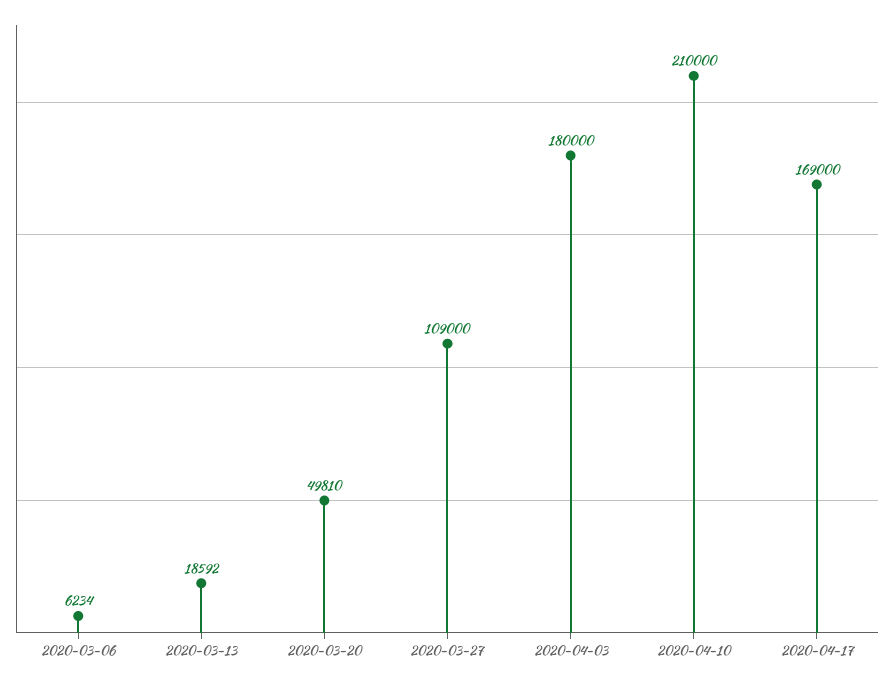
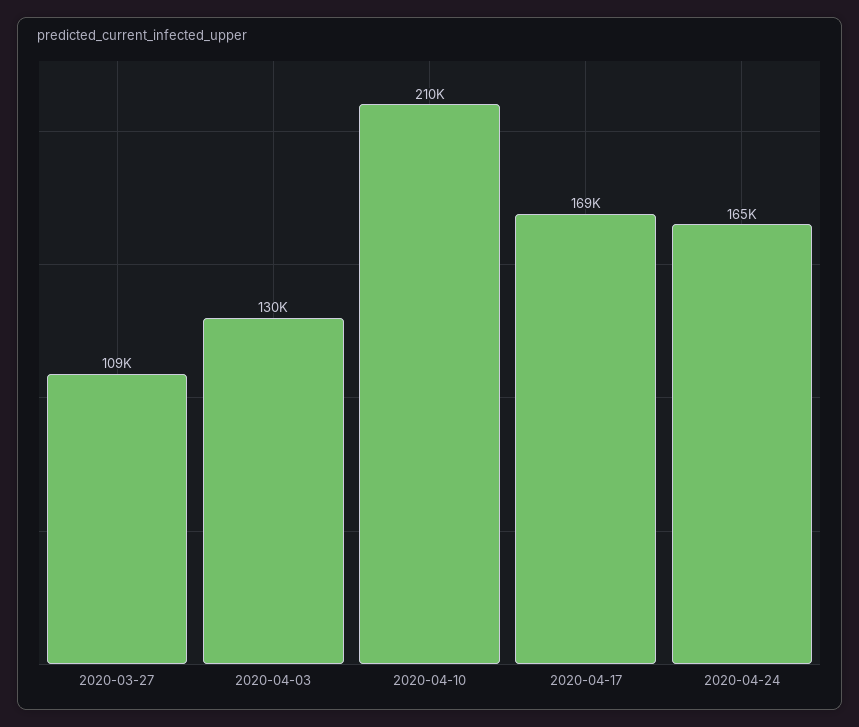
2020-03-06: 6234 -> none
2020-03-13: 18592 -> none
2020-03-20: 49810 -> none
2020-04-03: 180000 -> 130000
2020-04-24: none -> 165000

